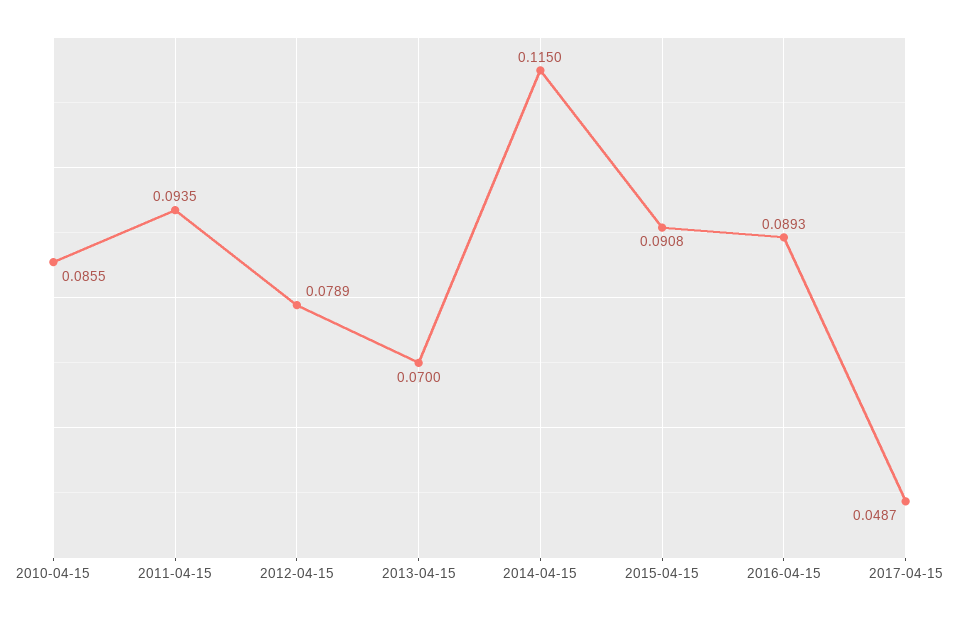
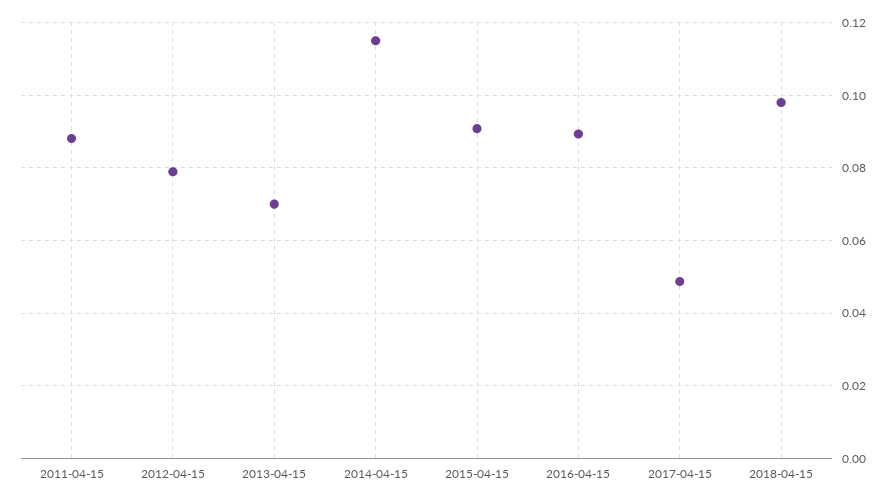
2010-04-15: 0.0855 -> none
2011-04-15: 0.0935 -> 0.088
2018-04-15: none -> 0.098

